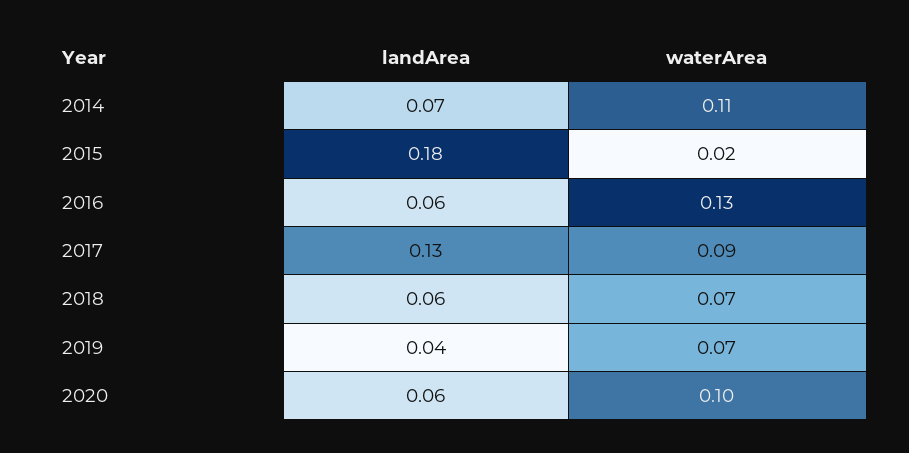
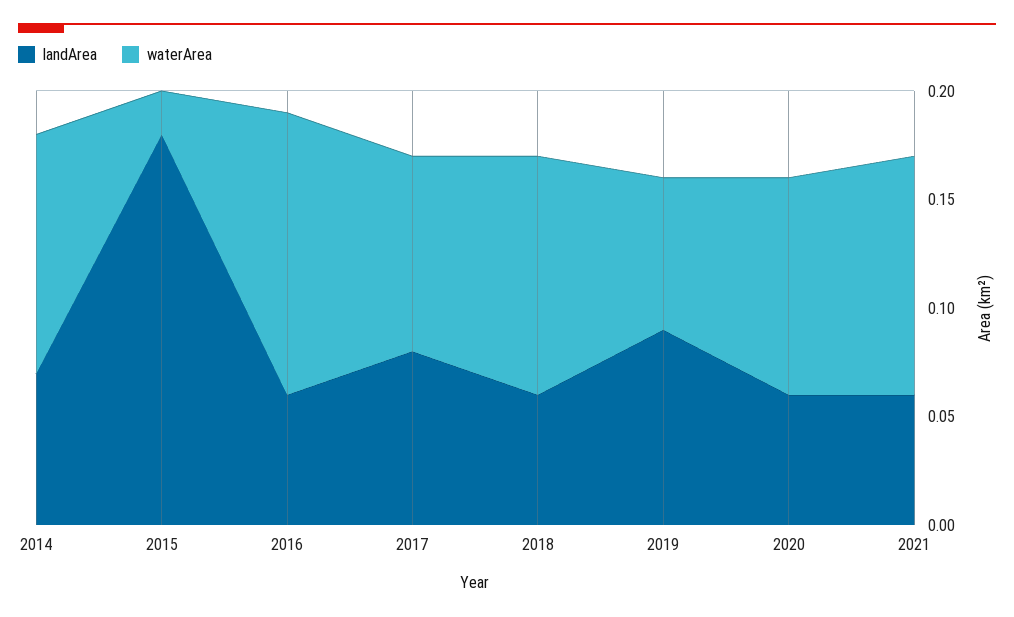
landArea, 2017: 0.13 -> 0.08
waterArea, 2018: 0.07 -> 0.11
landArea, 2019: 0.04 -> 0.09
landArea, 2021: none -> 0.06
waterArea, 2021: none -> 0.11

